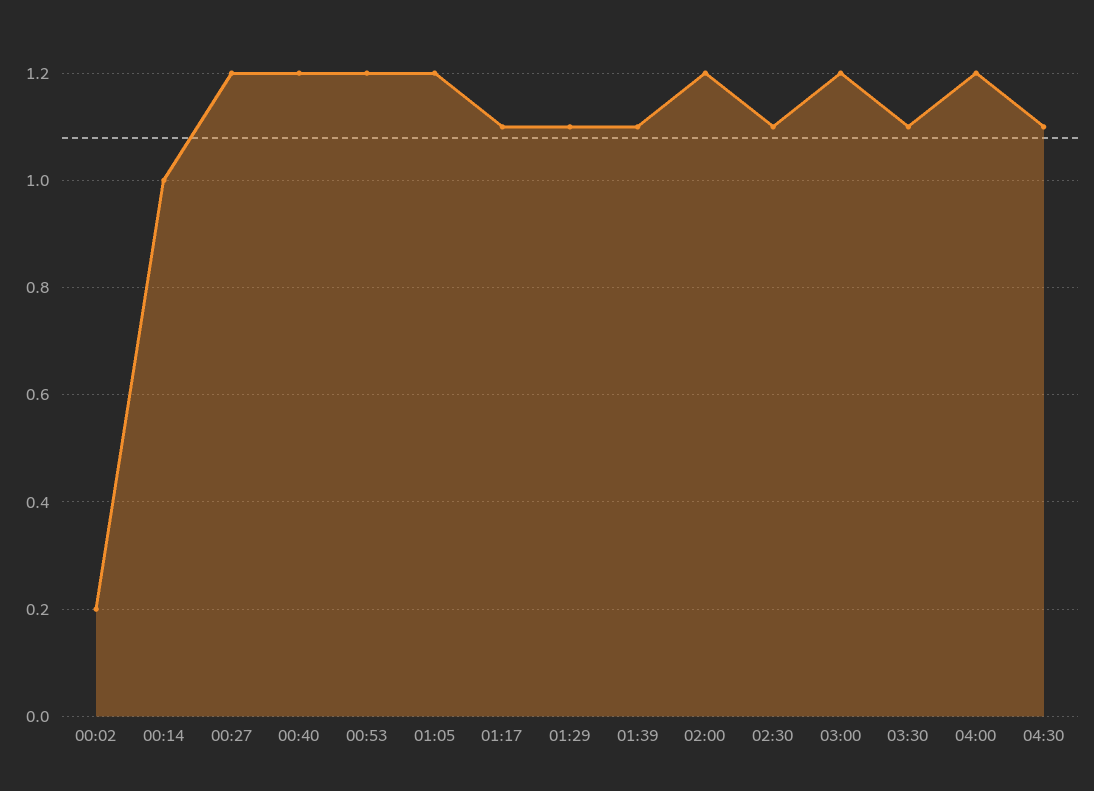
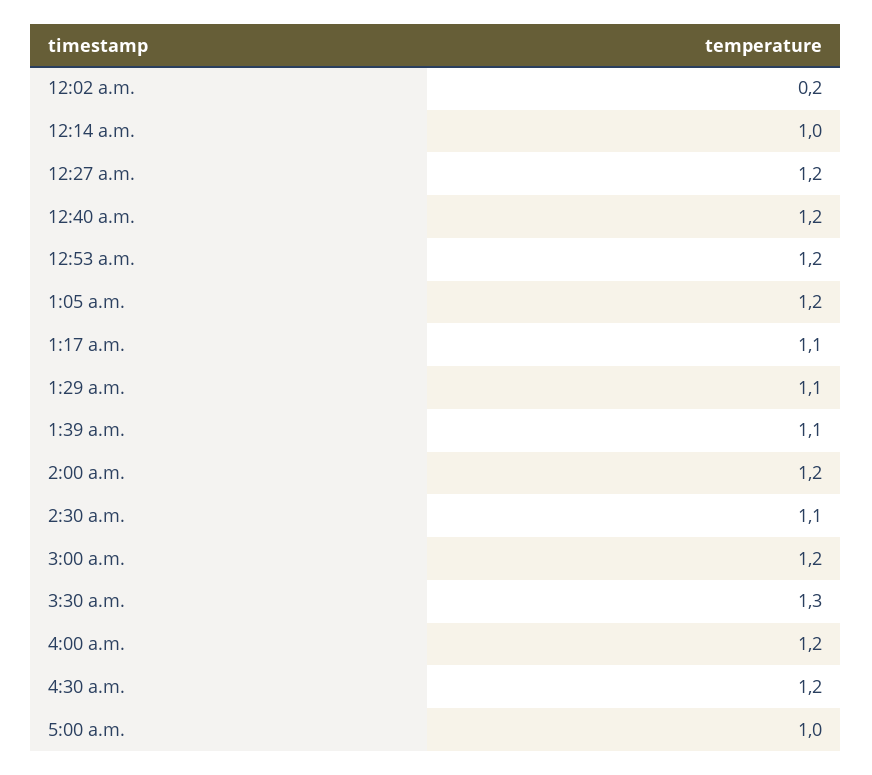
03:30: 1.1 -> 1.3
04:30: 1.1 -> 1.2
5:00 a.m.: none -> 1

